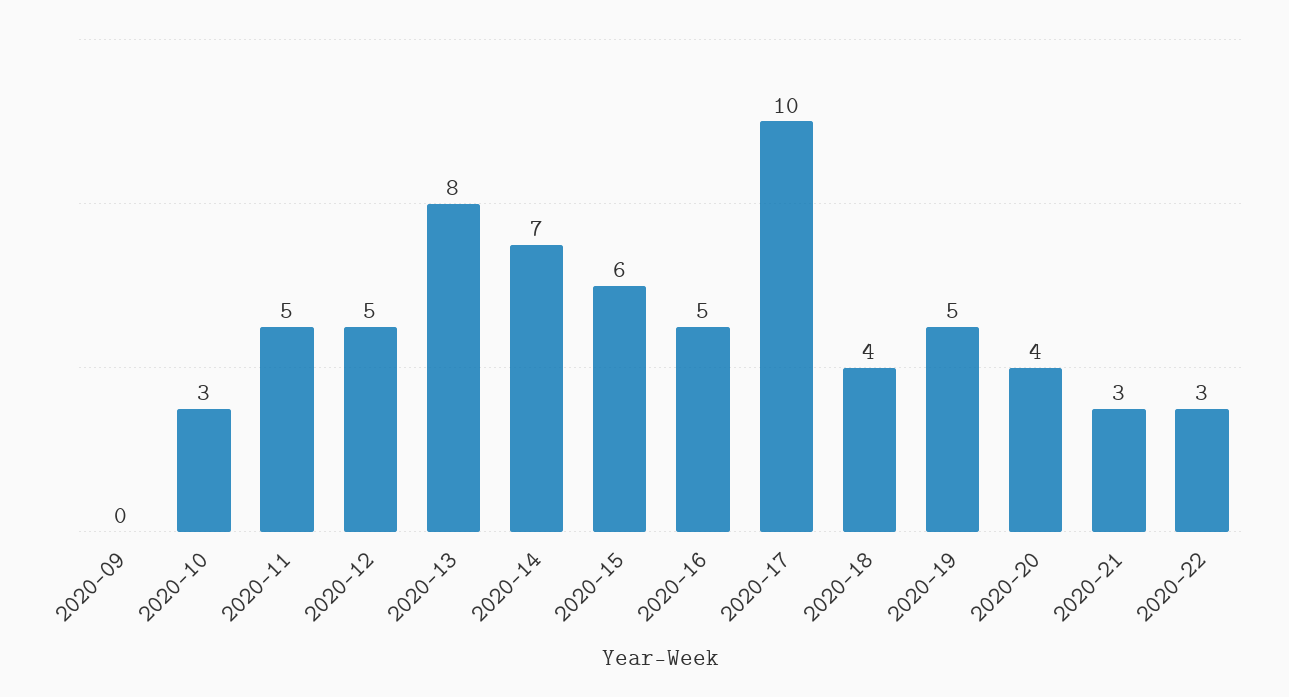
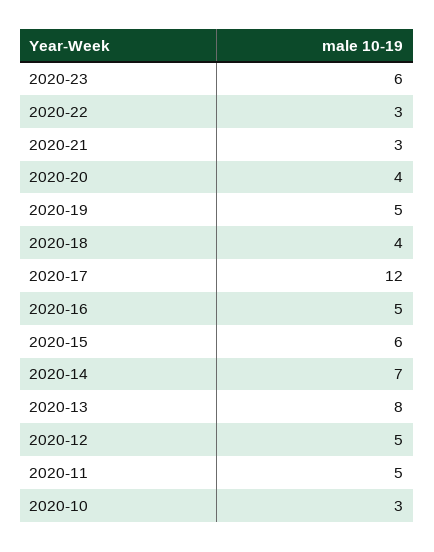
2020-09: 0 -> none
2020-17: 10 -> 12
2020-23: none -> 6

